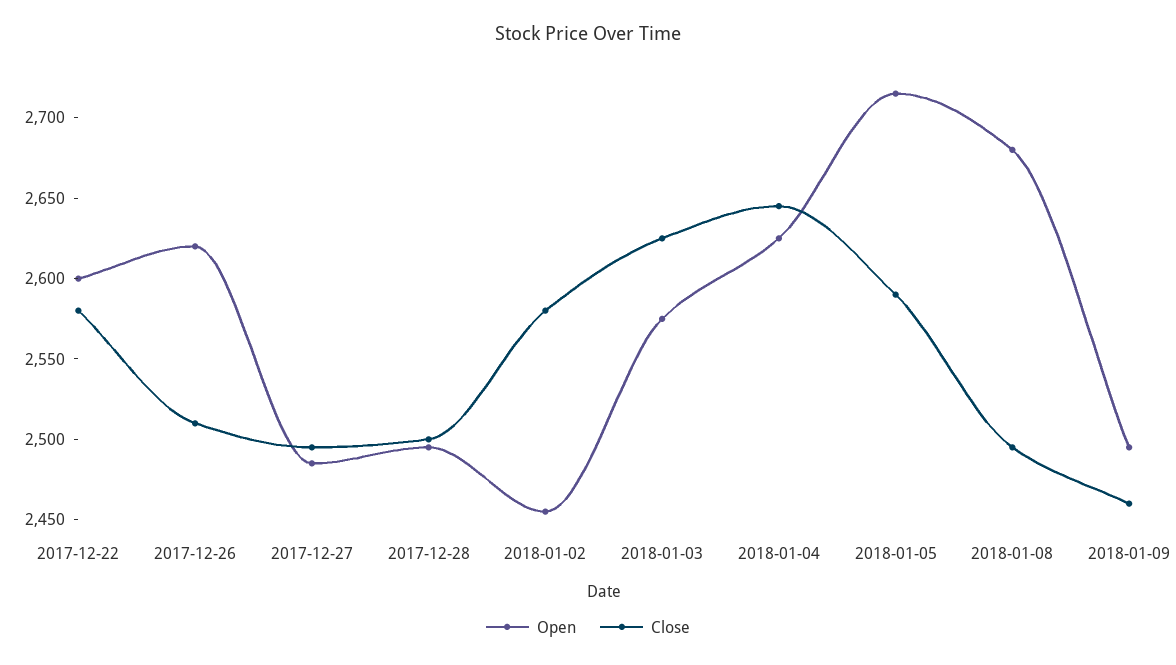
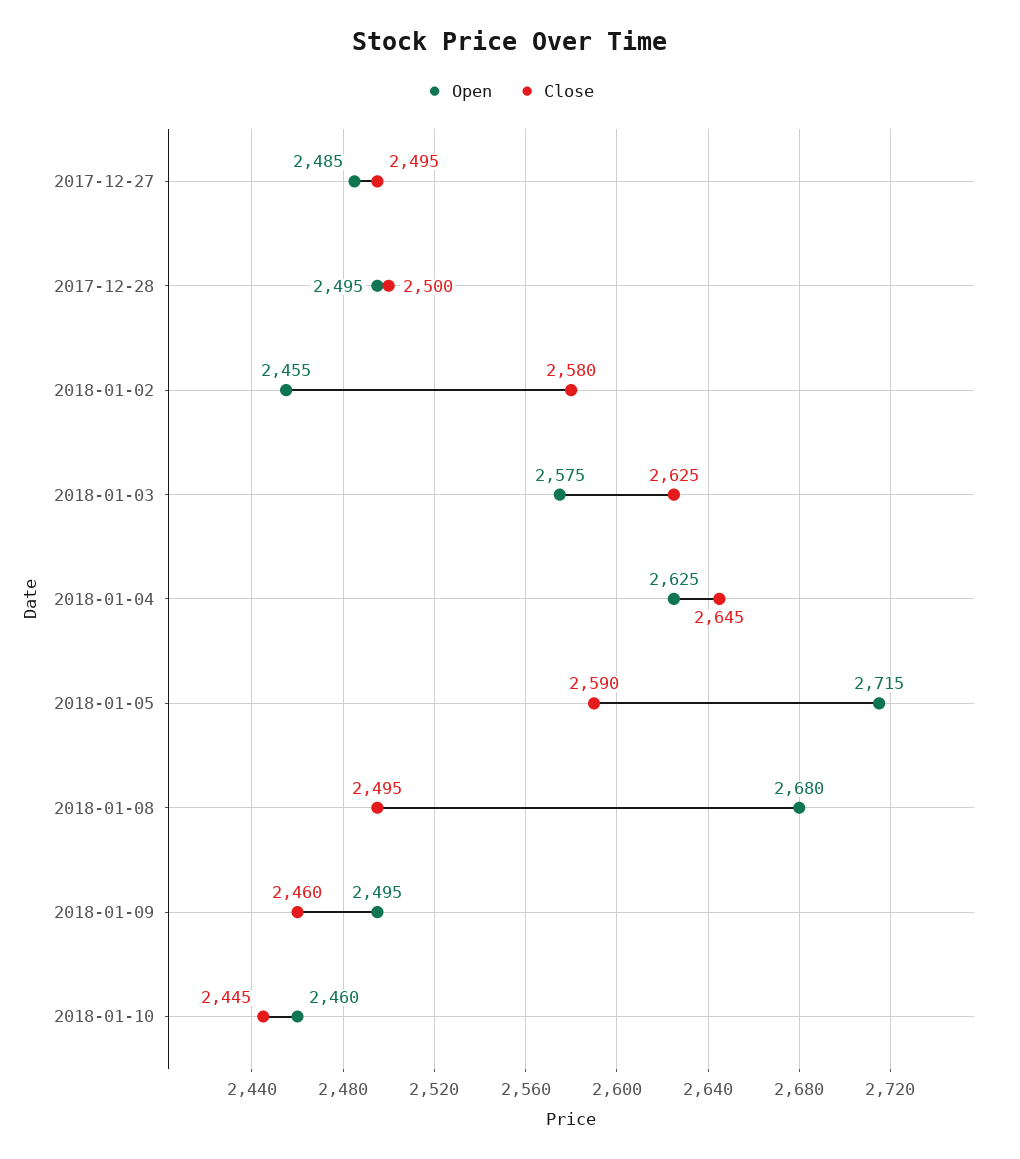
Open, 2017-12-22: 2600 -> none
Close, 2017-12-22: 2580 -> none
Open, 2017-12-26: 2620 -> none
Close, 2017-12-26: 2510 -> none
Open, 2018-01-10: none -> 2460
Close, 2018-01-10: none -> 2445

